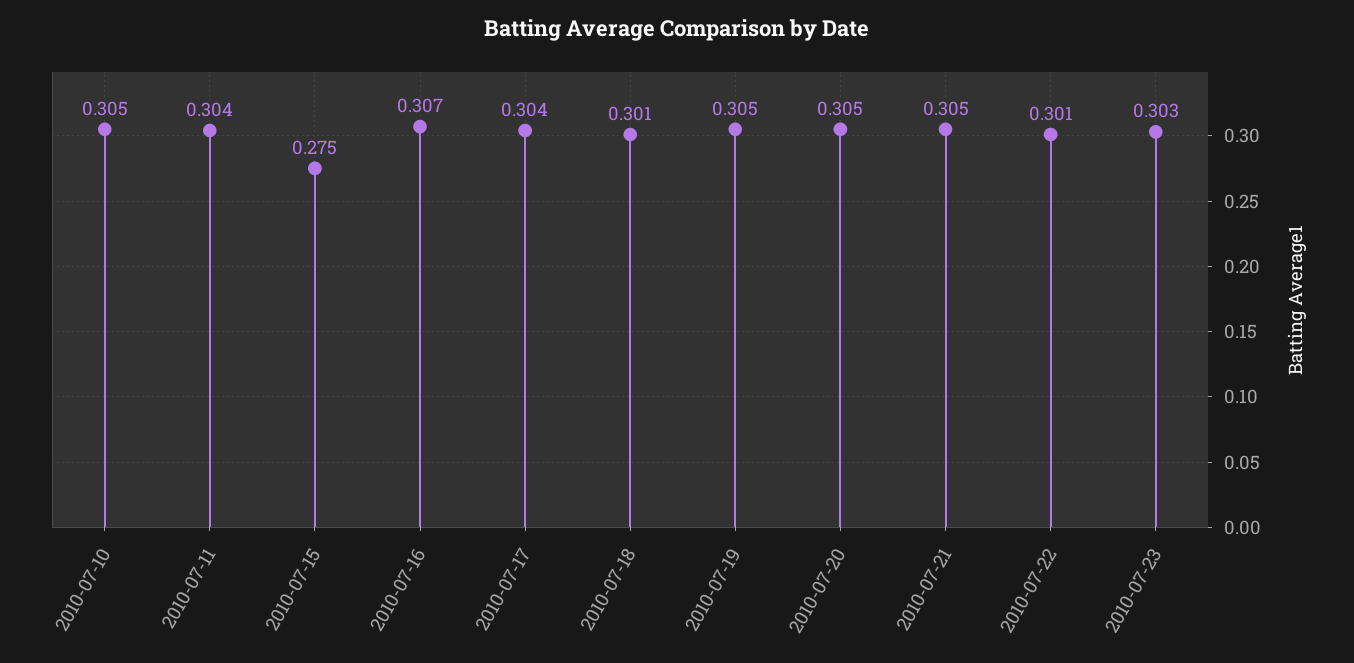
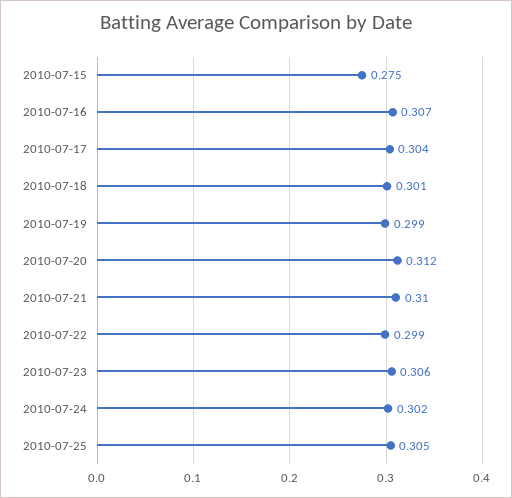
2010-07-10: 0.305 -> none
2010-07-11: 0.304 -> none
2010-07-19: 0.305 -> 0.299
2010-07-20: 0.305 -> 0.312
2010-07-21: 0.305 -> 0.31
2010-07-22: 0.301 -> 0.299
2010-07-23: 0.303 -> 0.306
2010-07-24: none -> 0.302
2010-07-25: none -> 0.305

